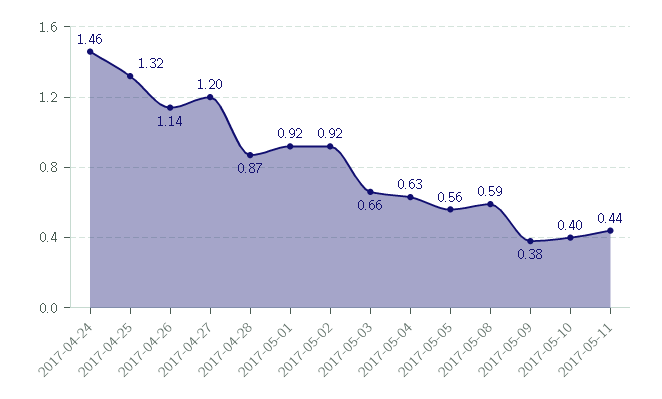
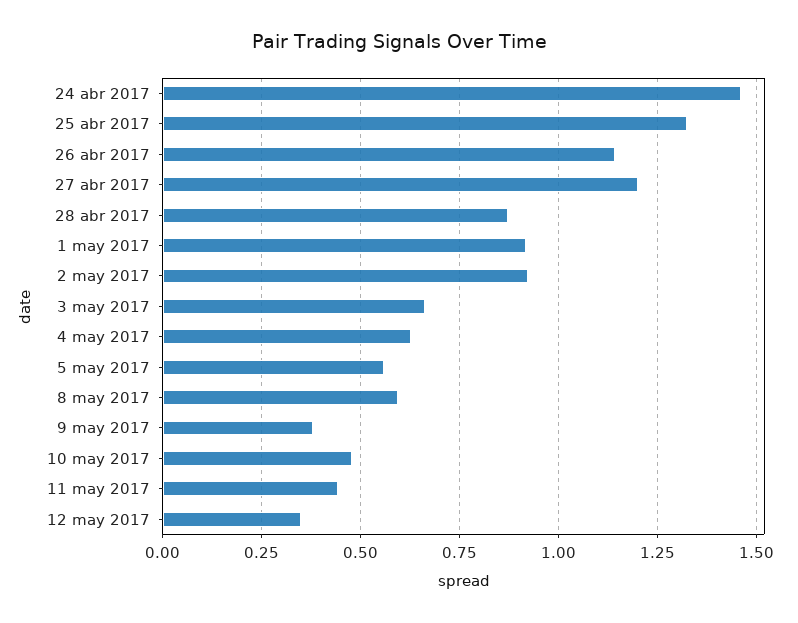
2017-05-10: 0.4 -> 0.475
12 may 2017: none -> 0.35

